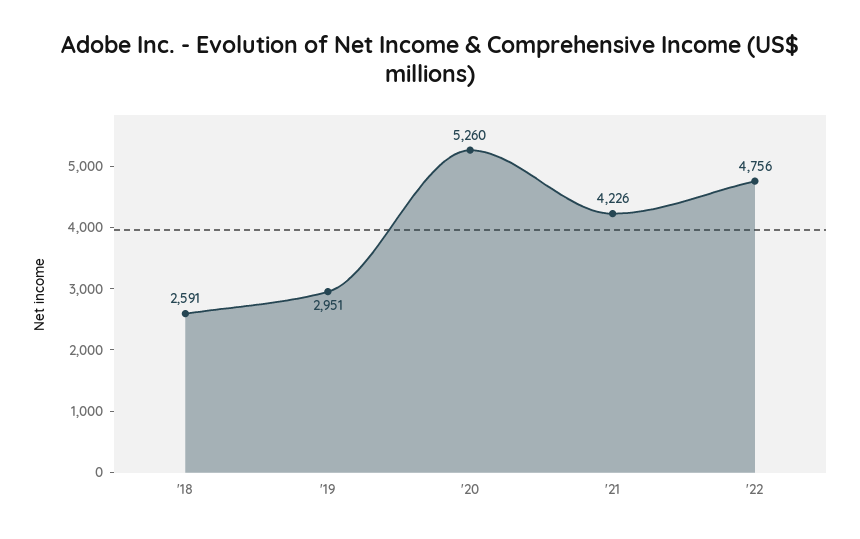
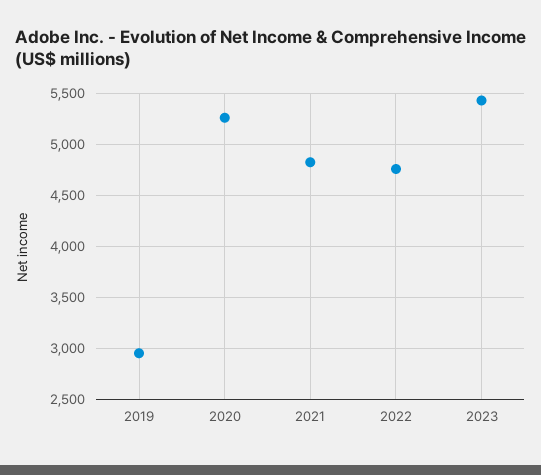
'18: 2591 -> none
'21: 4226 -> 4800
2023: none -> 5400

